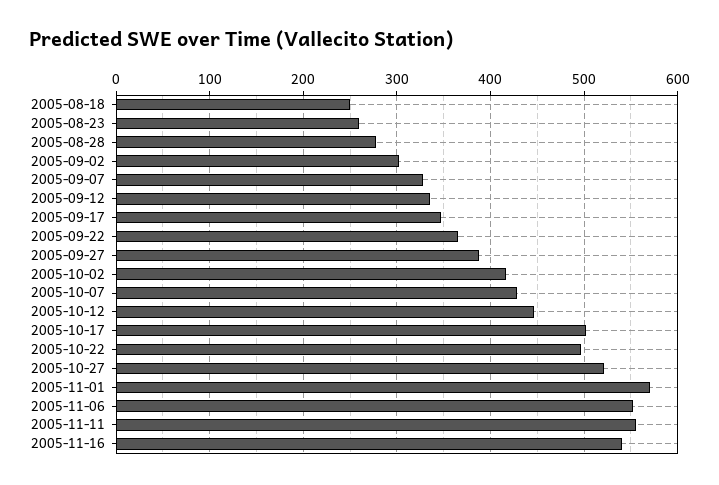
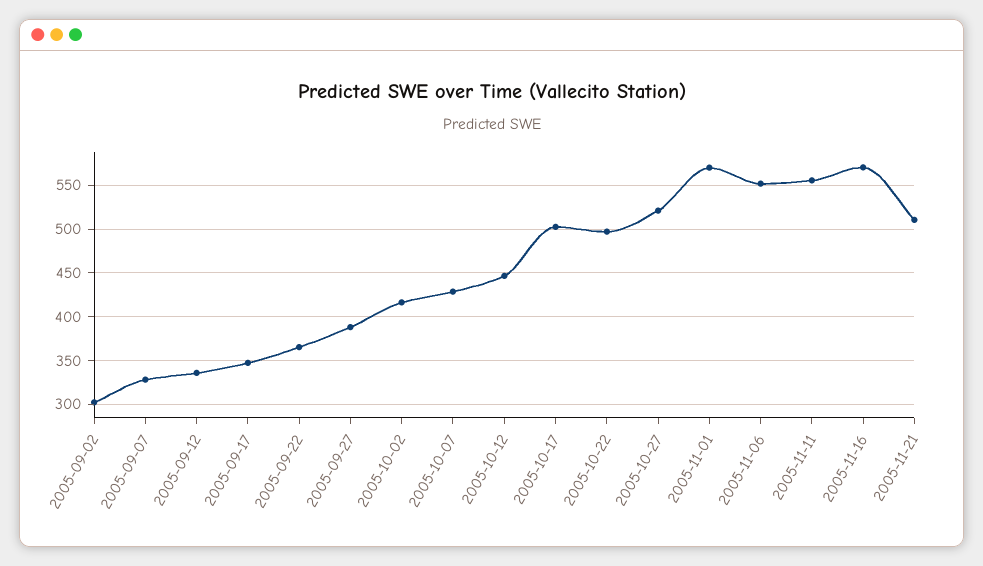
2005-08-18: 250 -> none
2005-08-23: 260 -> none
2005-08-28: 280 -> none
2005-11-16: 540 -> 570
2005-11-21: none -> 510

